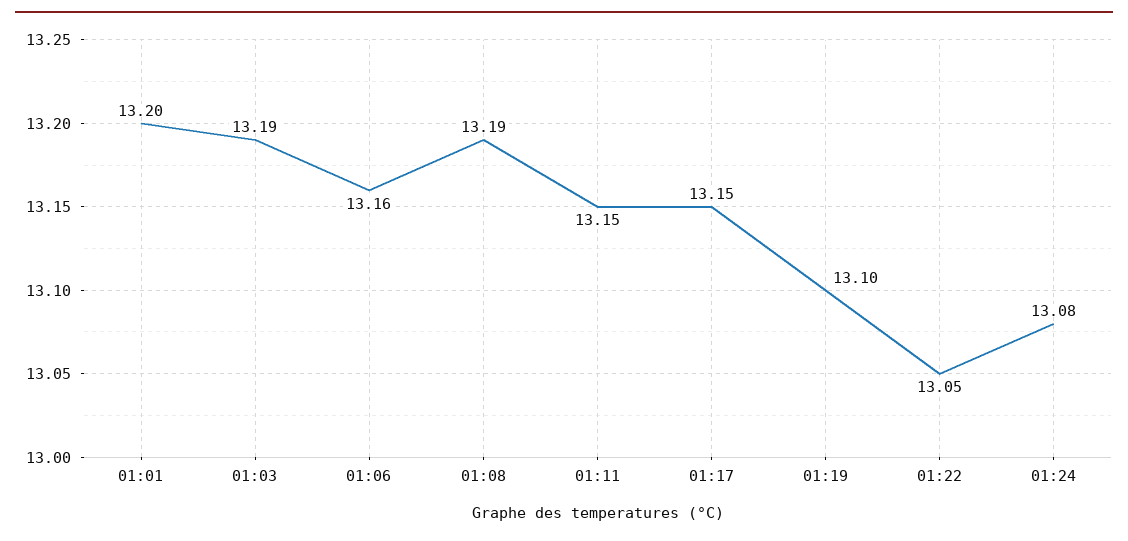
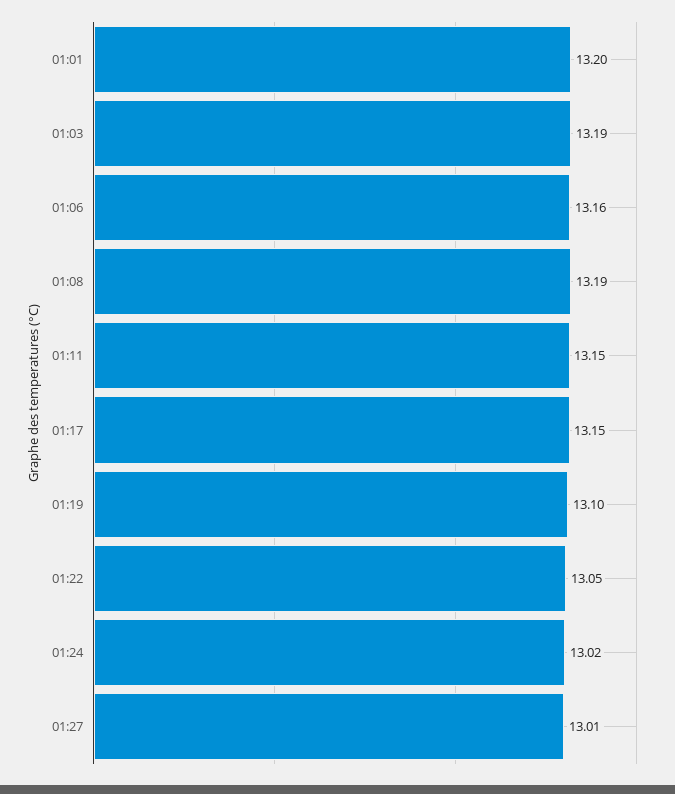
01:24: 13.08 -> 13.02
01:27: none -> 13.01

